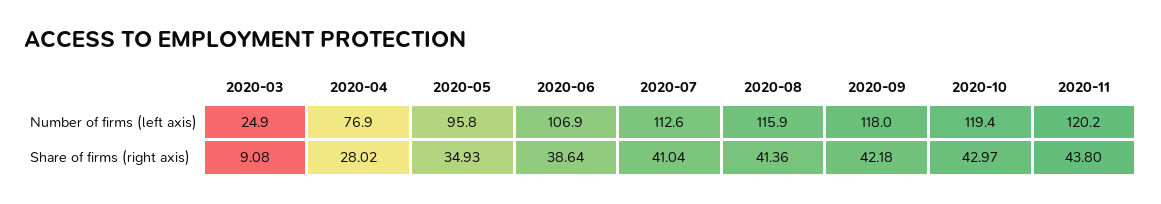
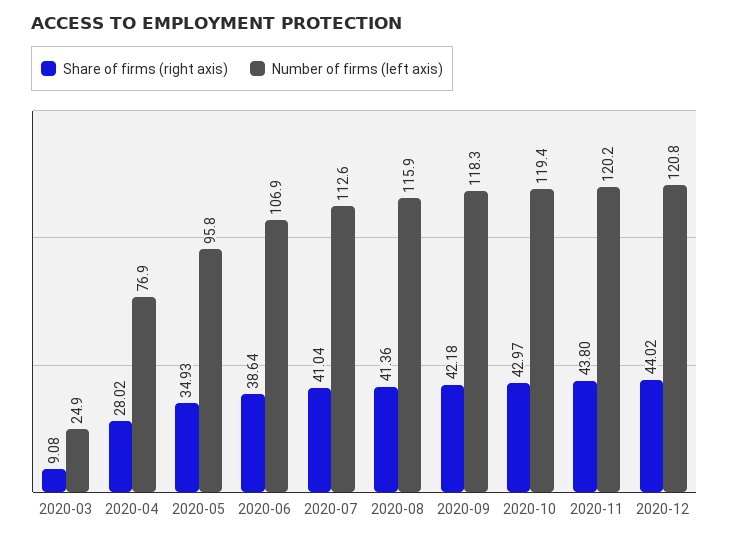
Number of firms (left axis), 2020-09: 118 -> 118.3
Share of firms (right axis), 2020-12: none -> 44.02
Number of firms (left axis), 2020-12: none -> 120.8

